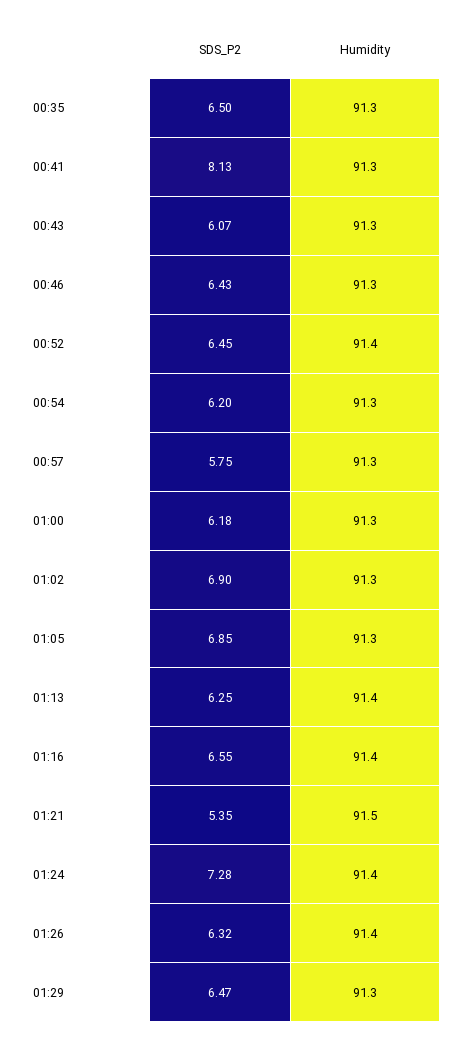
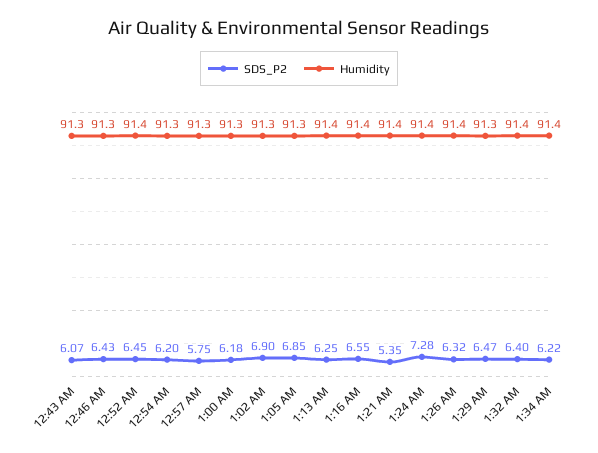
SDS_P2, 00:35: 6.5 -> none
Humidity, 00:35: 91.3 -> none
SDS_P2, 00:41: 8.13 -> none
Humidity, 00:41: 91.3 -> none
Humidity, 01:21: 91.5 -> 91.4
SDS_P2, 1:32 AM: none -> 6.4
Humidity, 1:32 AM: none -> 91.4
SDS_P2, 1:34 AM: none -> 6.22
Humidity, 1:34 AM: none -> 91.4

